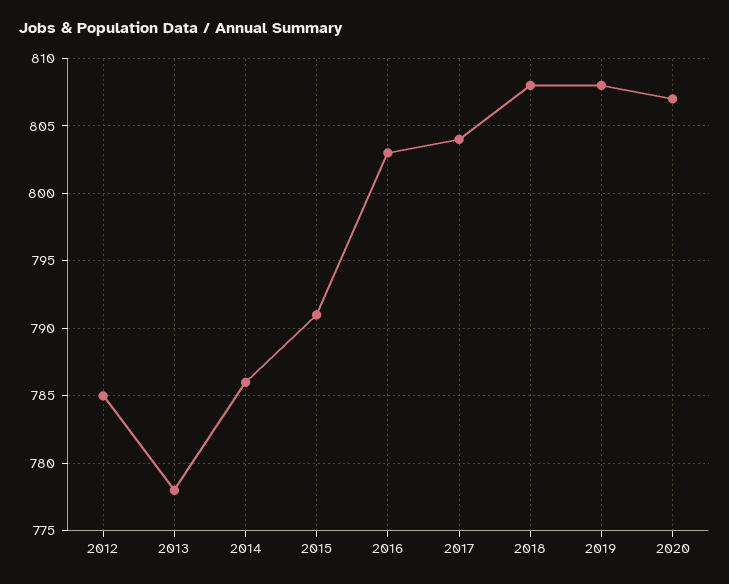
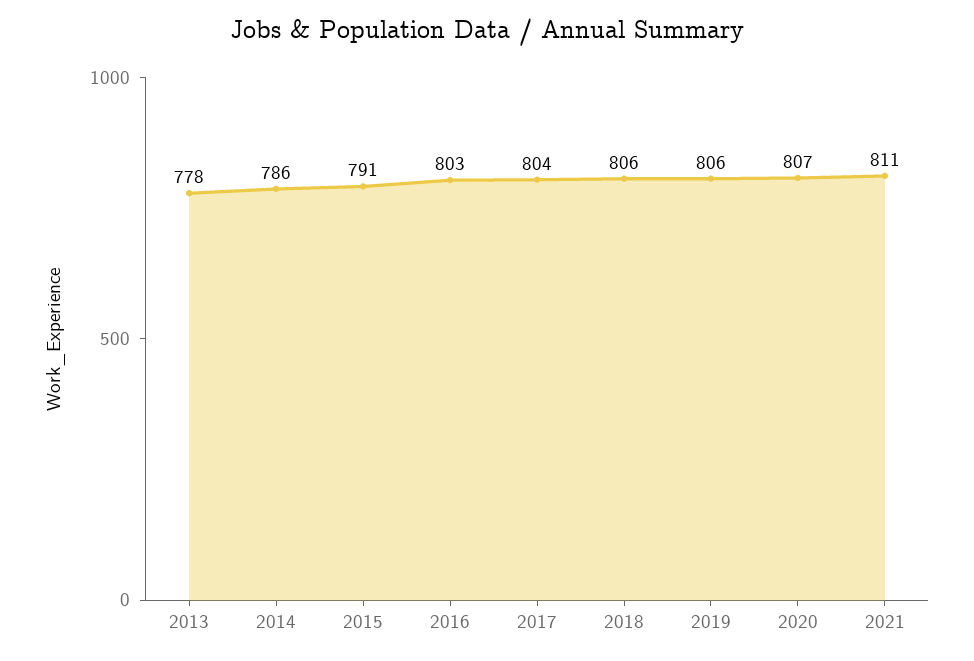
2012: 785 -> none
2018: 808 -> 806
2019: 808 -> 806
2021: none -> 811

